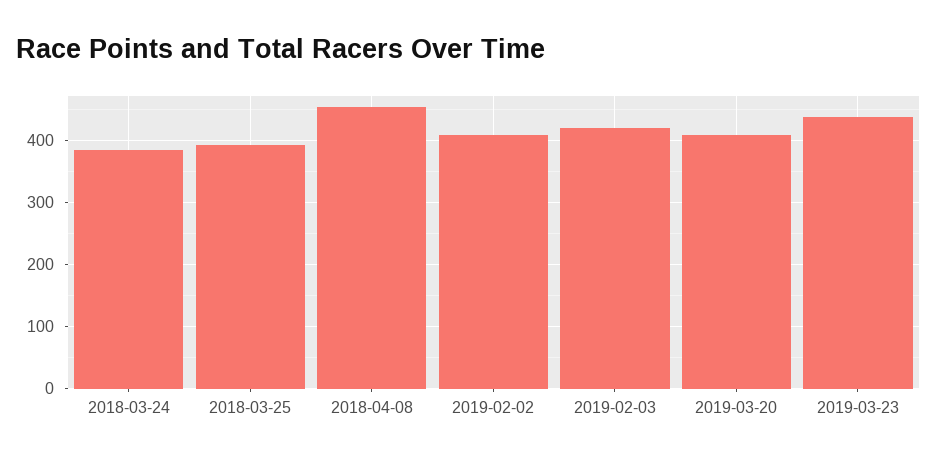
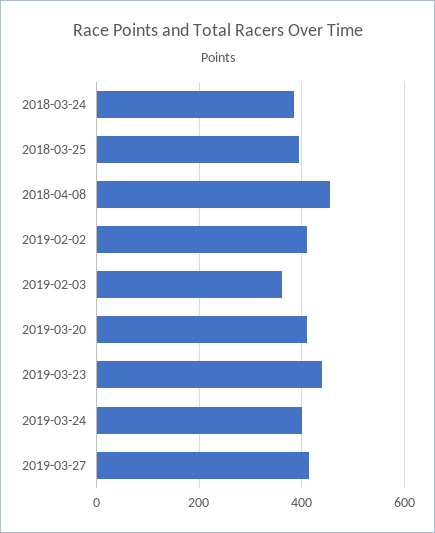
2019-02-03: 420 -> 360
2019-03-24: none -> 400
2019-03-27: none -> 420

